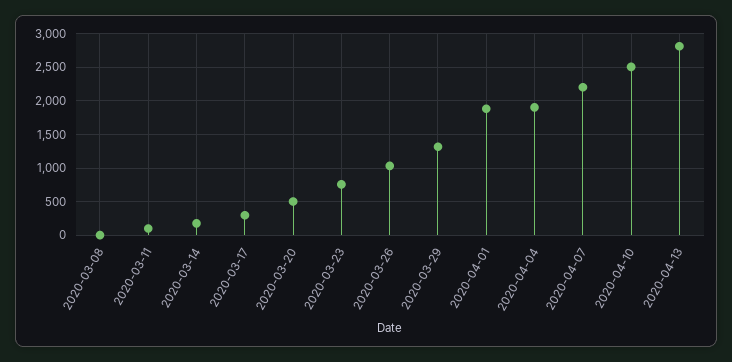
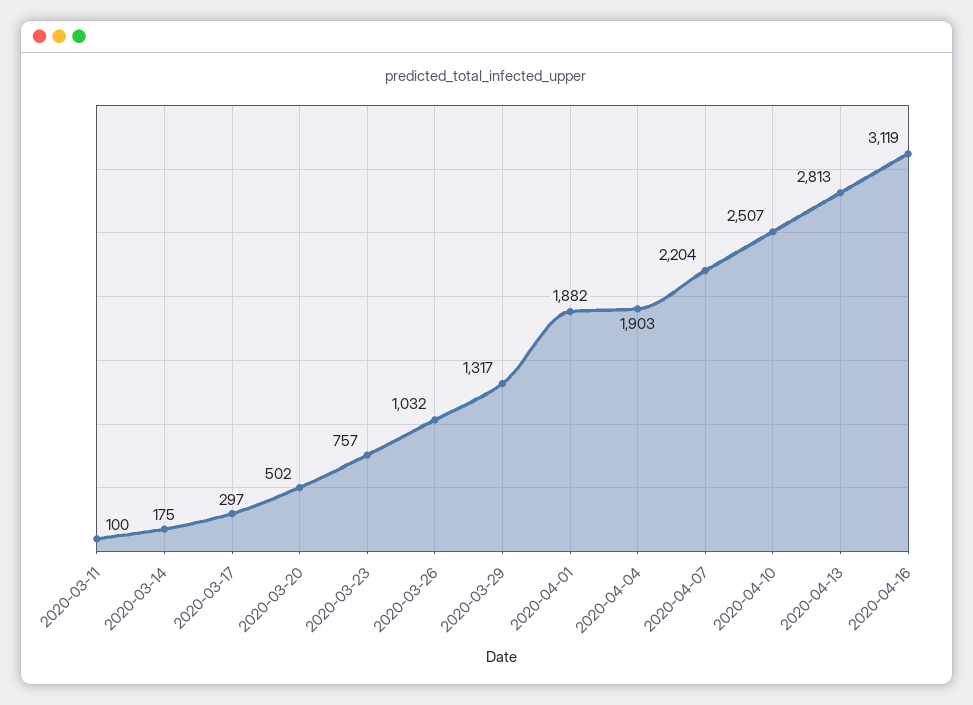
2020-03-08: 0 -> none
2020-04-16: none -> 3119

